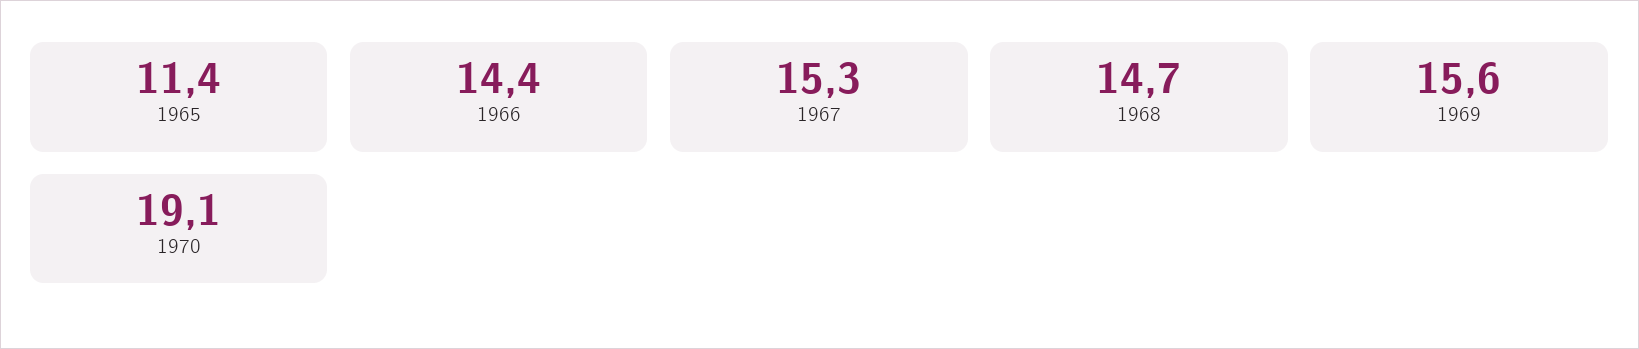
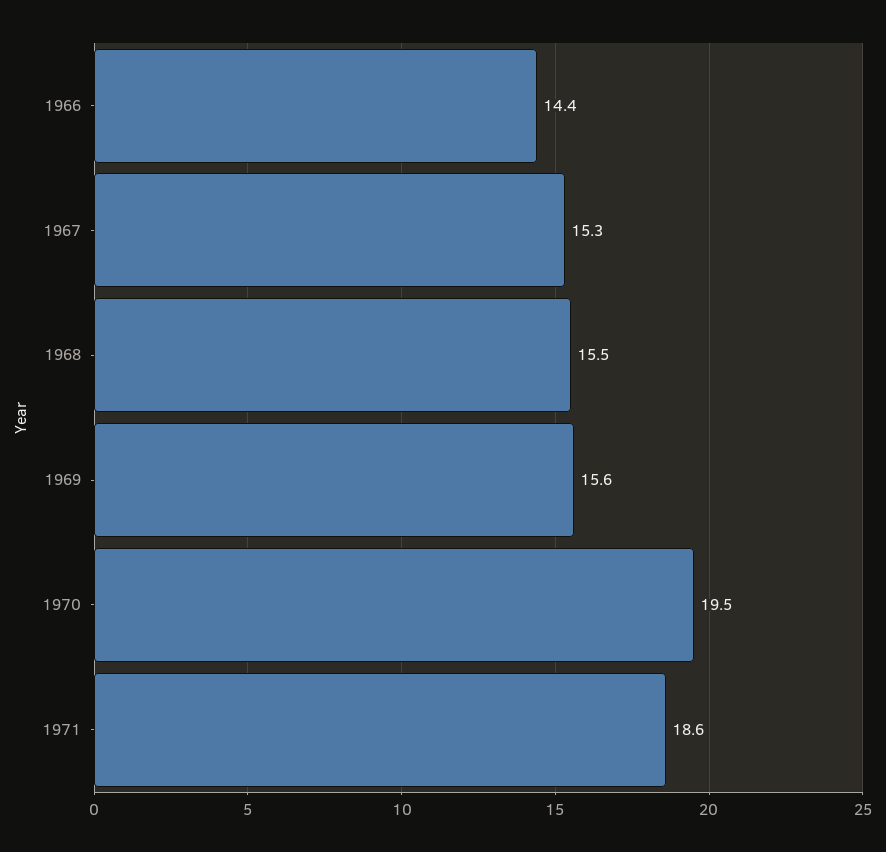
1965: 11.4 -> none
1968: 14.7 -> 15.5
1970: 19.1 -> 19.5
1971: none -> 18.6

